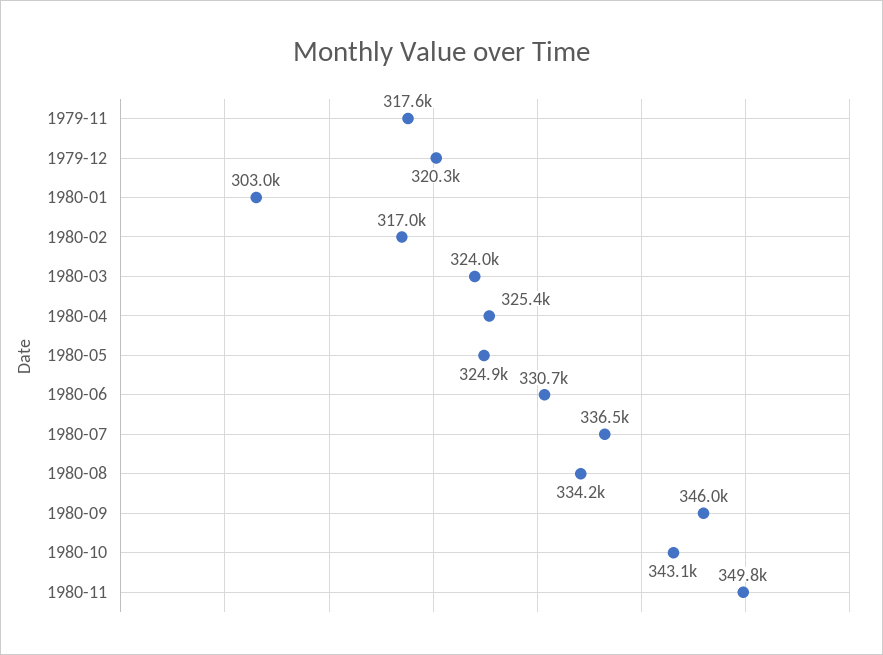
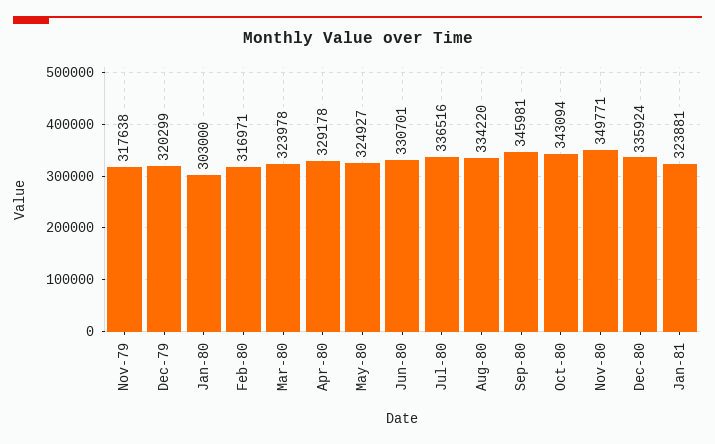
1980-04: 325400 -> 329178
Dec-80: none -> 335924
Jan-81: none -> 323881

